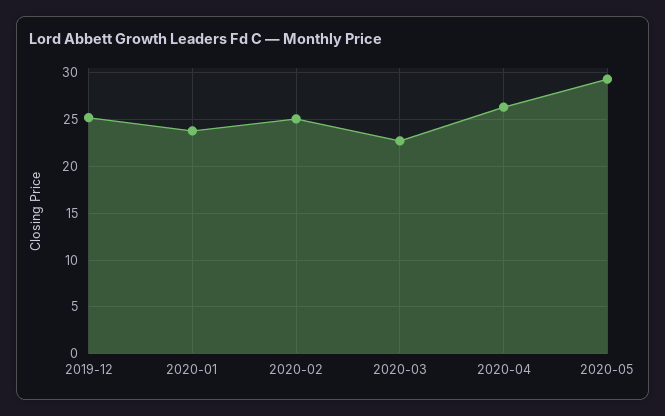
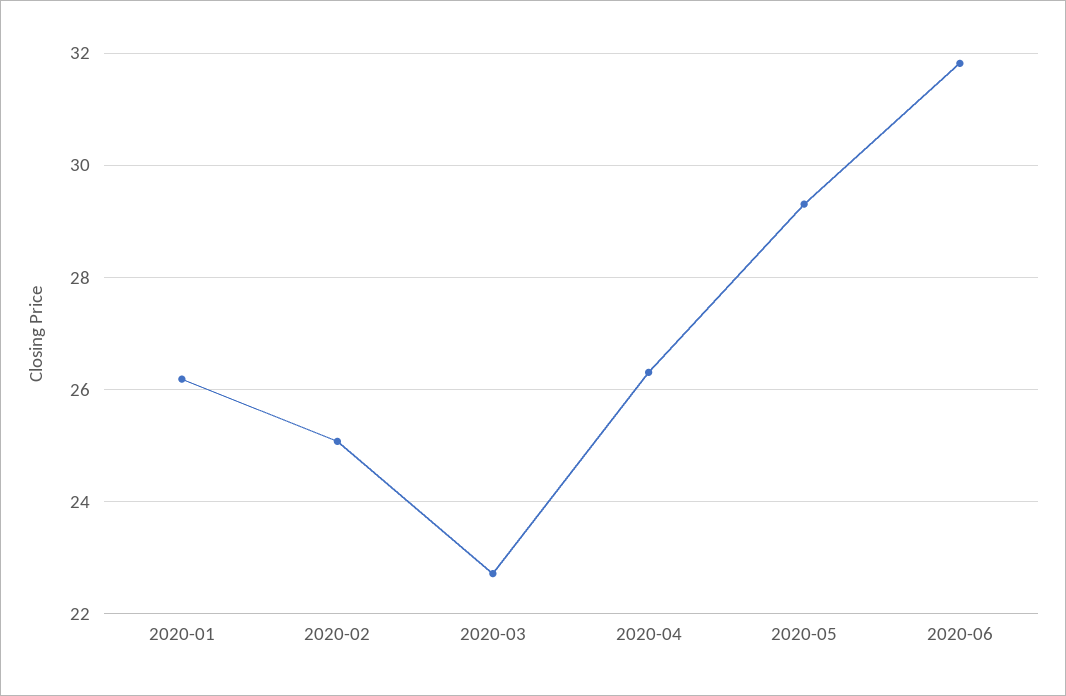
2019-12: 25 -> none
2020-01: 24 -> 26.2
2020-06: none -> 31.8

